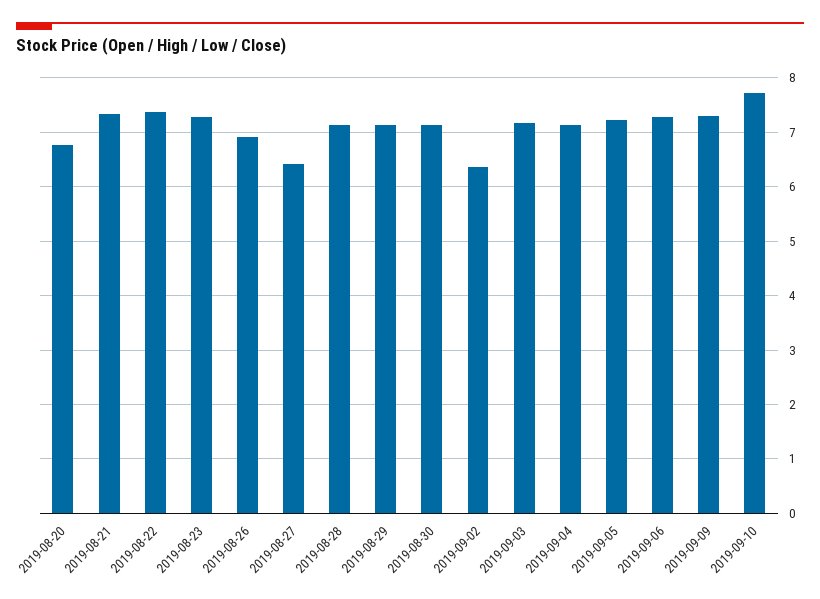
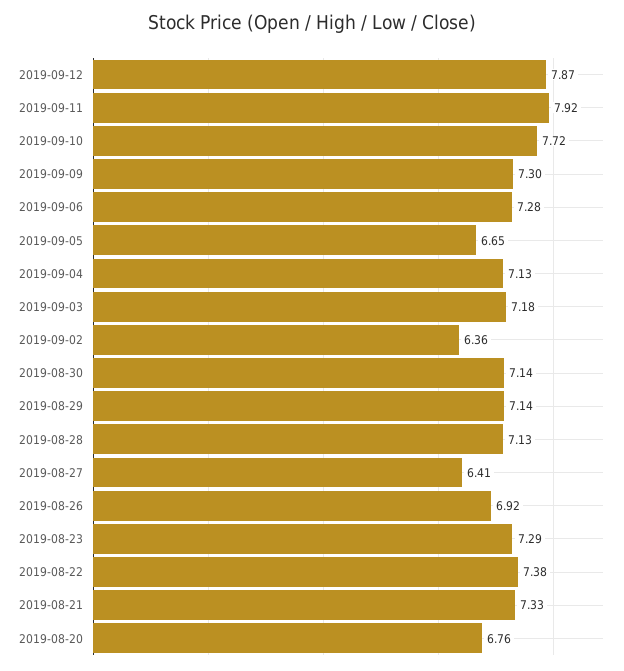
2019-09-05: 7.2 -> 6.65
2019-09-12: none -> 7.87
2019-09-11: none -> 7.92

